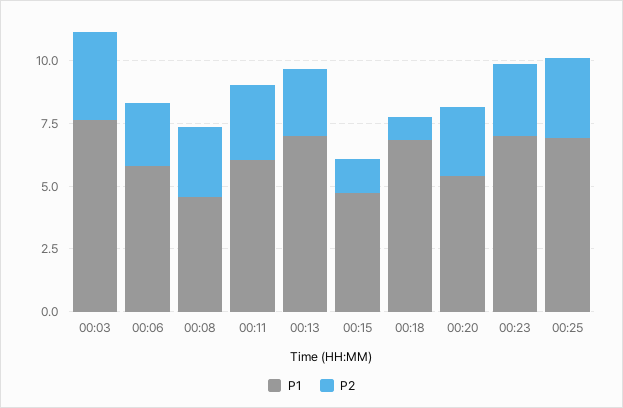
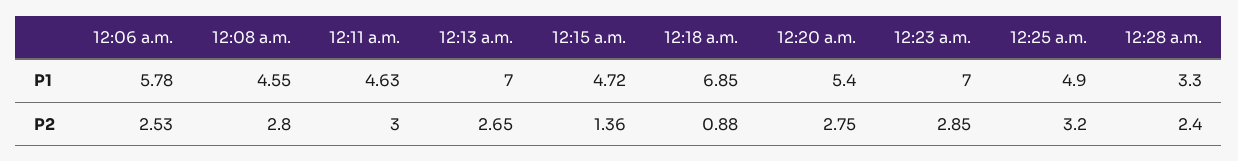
P1, 00:03: 7.5 -> none
P2, 00:03: 3.5 -> none
P1, 00:11: 6 -> 4.63
P1, 00:25: 7 -> 4.9
P1, 12:28 a.m.: none -> 3.3
P2, 12:28 a.m.: none -> 2.4

